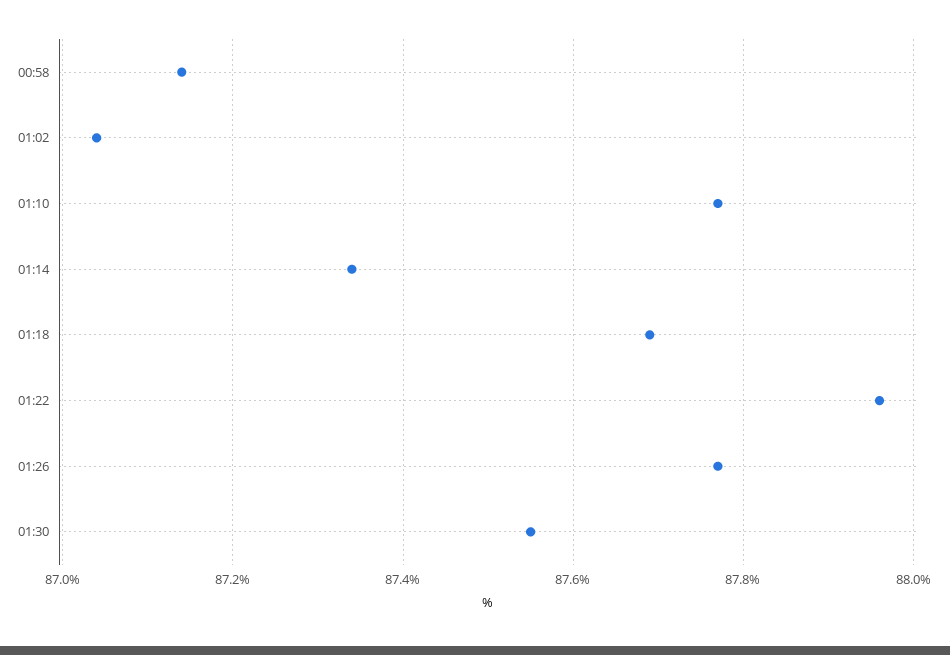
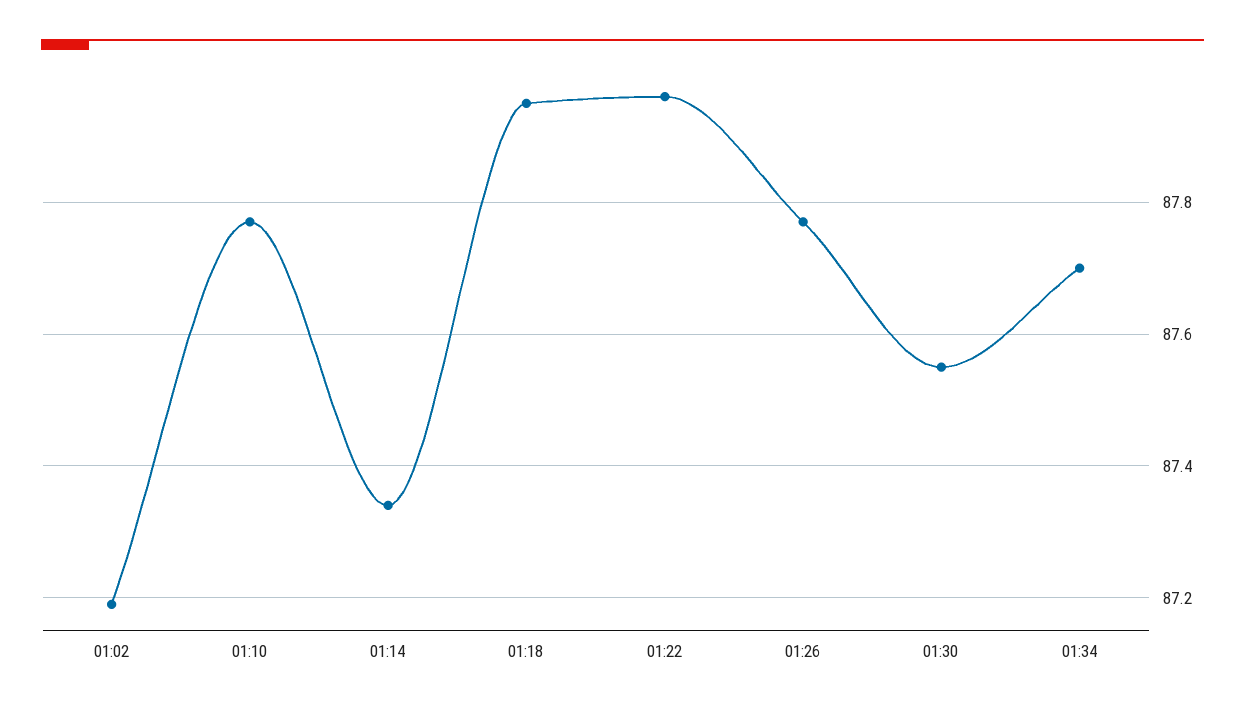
00:58: 87.15 -> none
01:02: 87.05 -> 87.2
01:18: 87.7 -> 87.95
01:34: none -> 87.7

